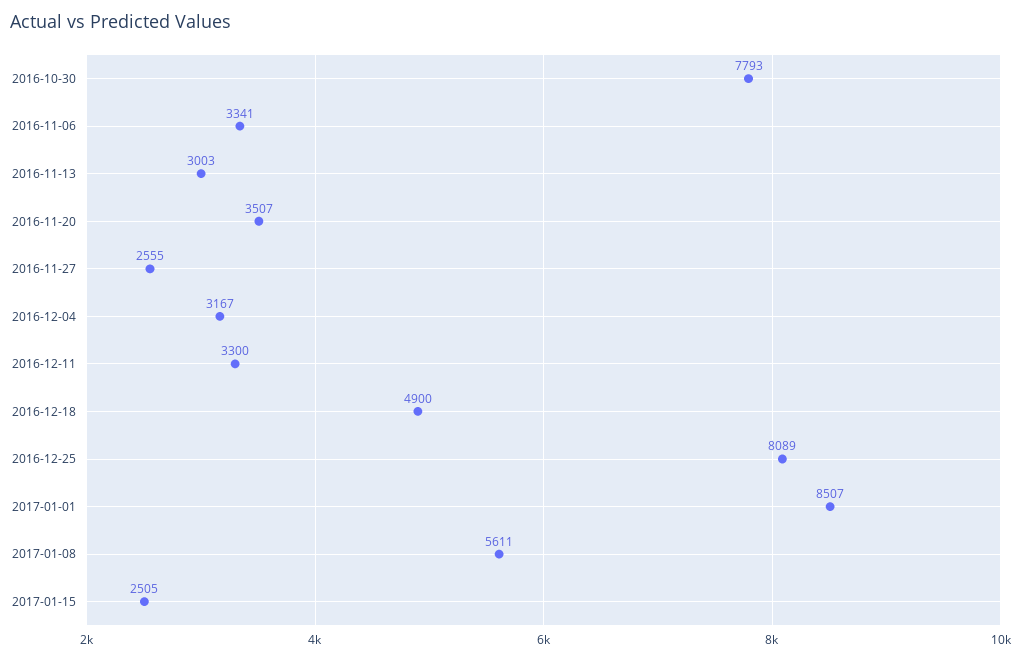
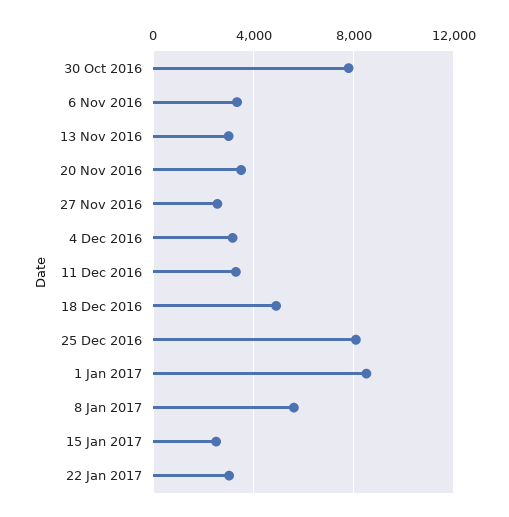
22 Jan 2017: none -> 3000

